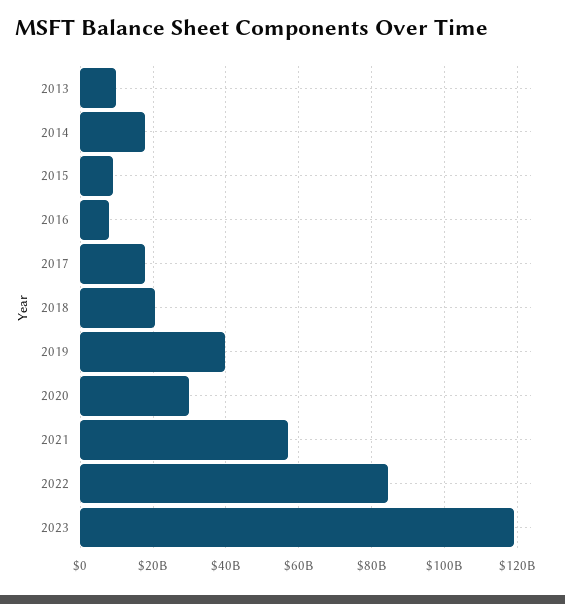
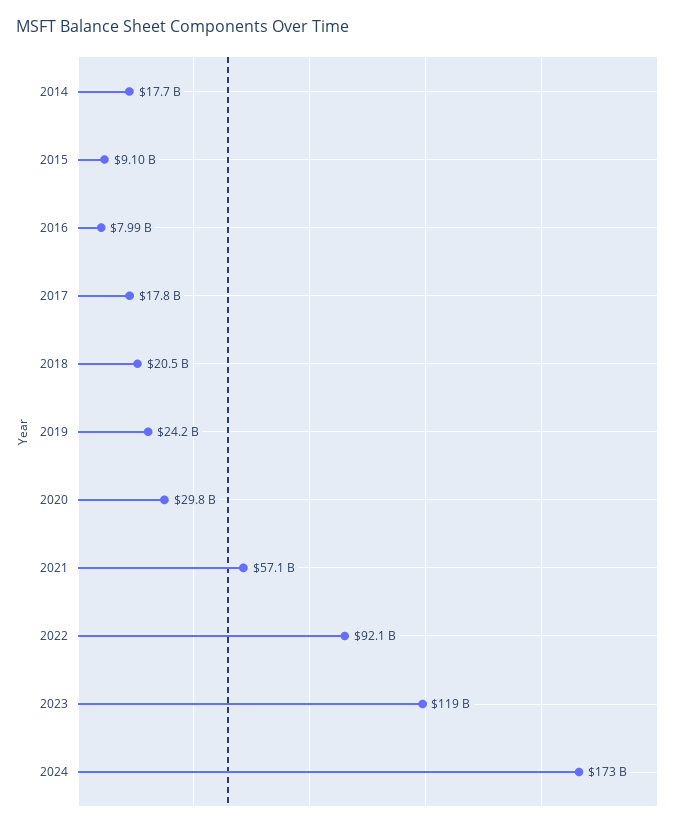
2013: 10000000000 -> none
2019: 40000000000 -> 24200000000
2022: 84000000000 -> 92100000000
2024: none -> 173000000000

